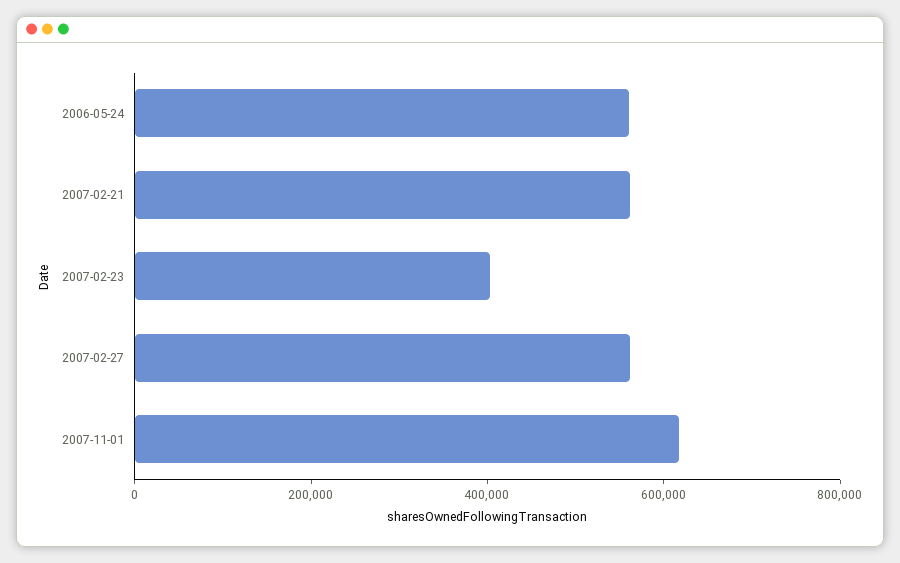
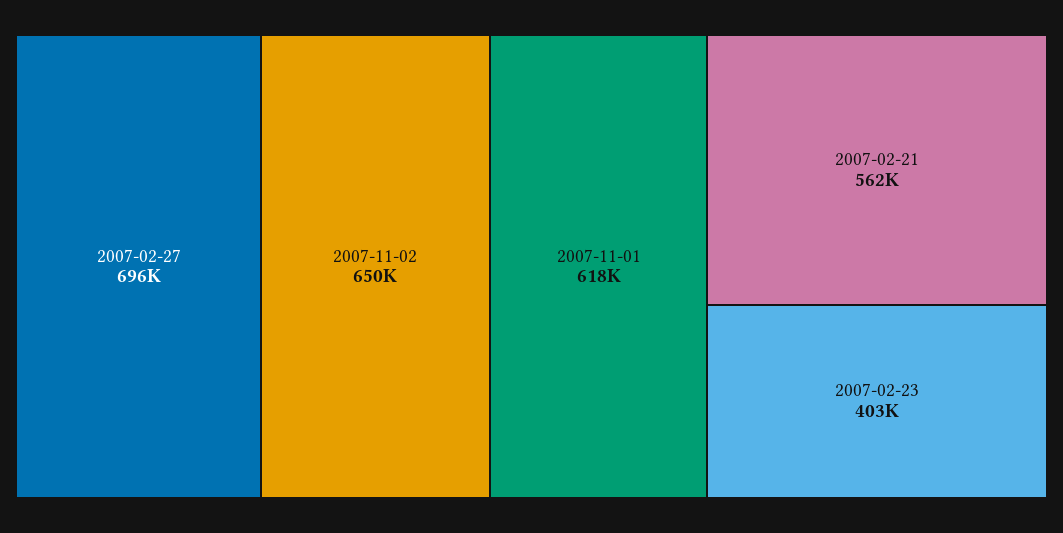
2006-05-24: 550000 -> none
2007-02-27: 550000 -> 696000
2007-11-02: none -> 650000

